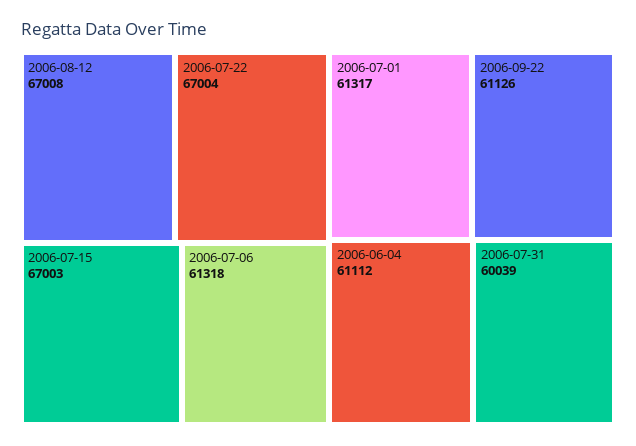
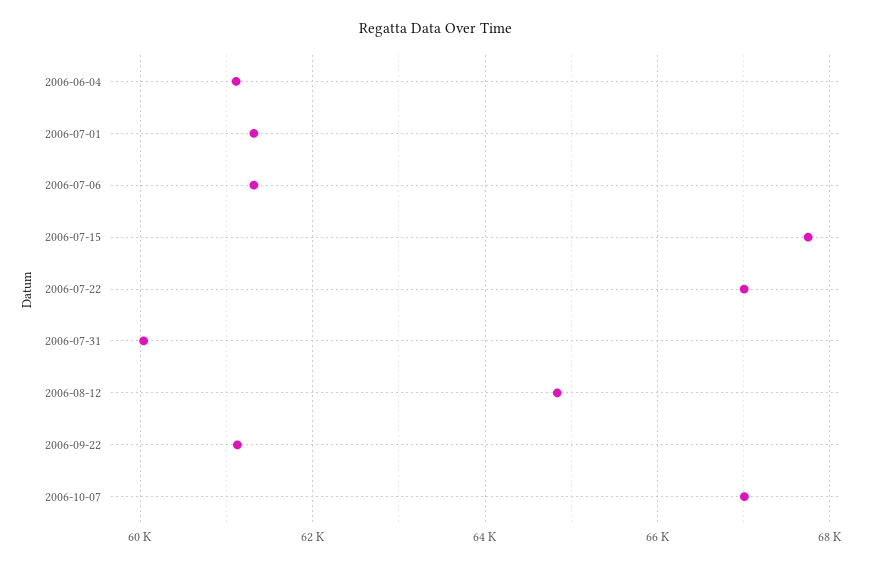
2006-08-12: 67008 -> 64800
2006-07-15: 67003 -> 67800
2006-10-07: none -> 67000

